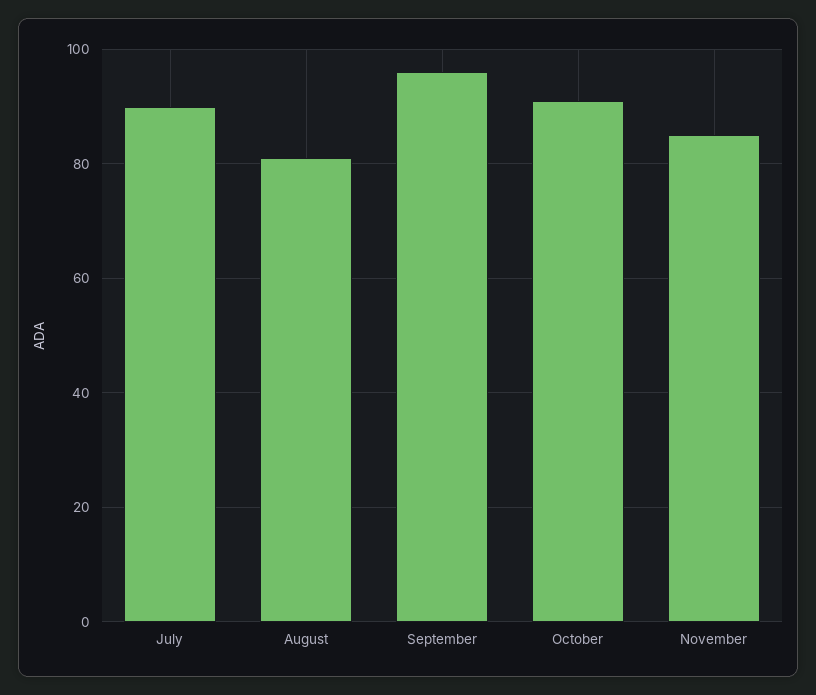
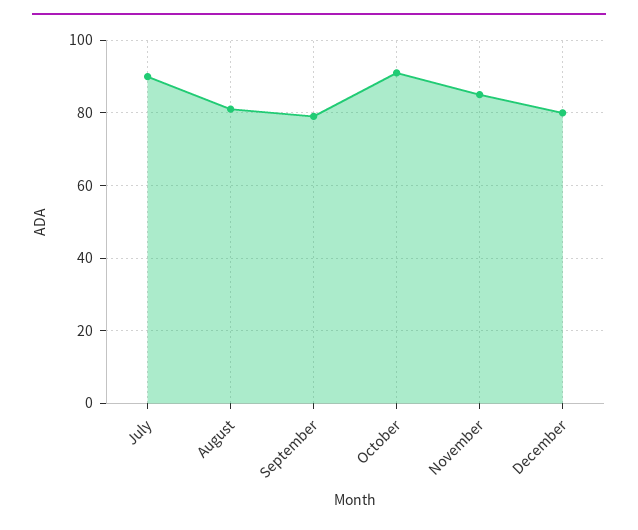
September: 95 -> 80
December: none -> 80

